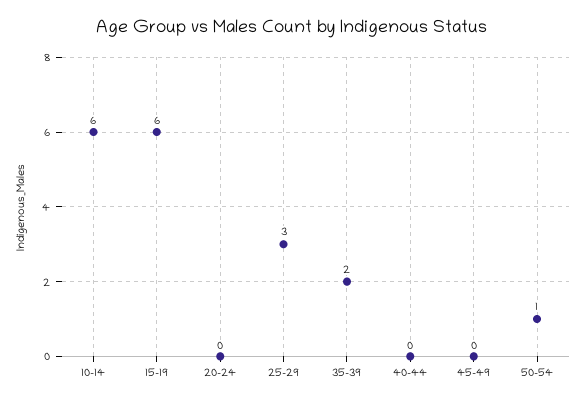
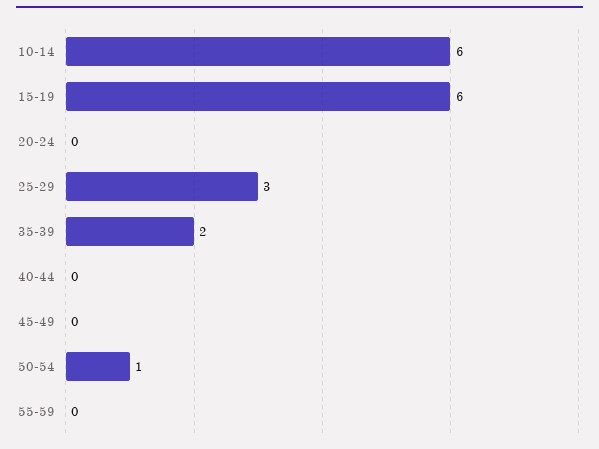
55-59: none -> 0

